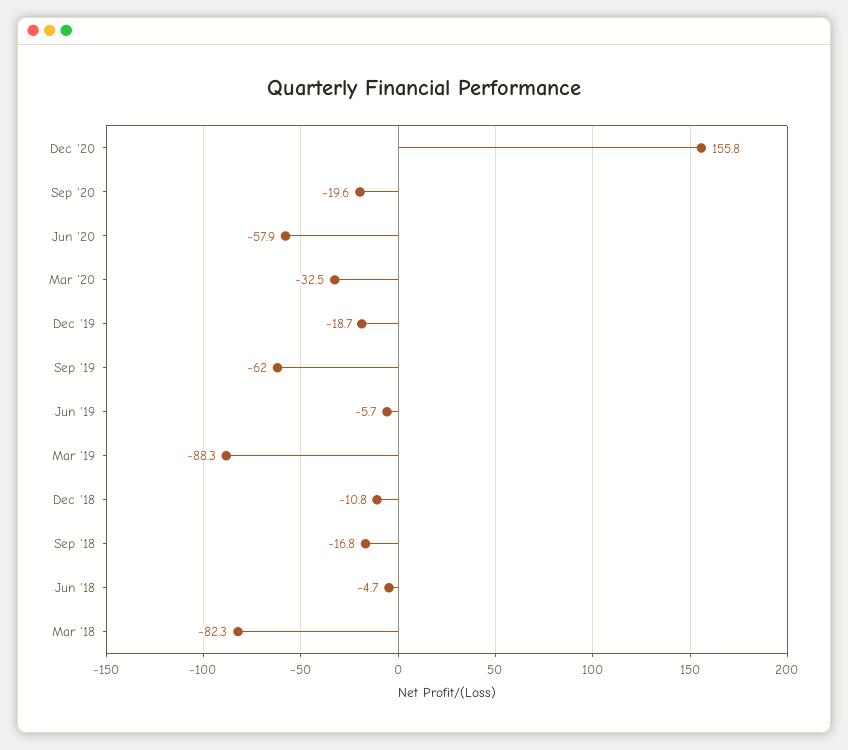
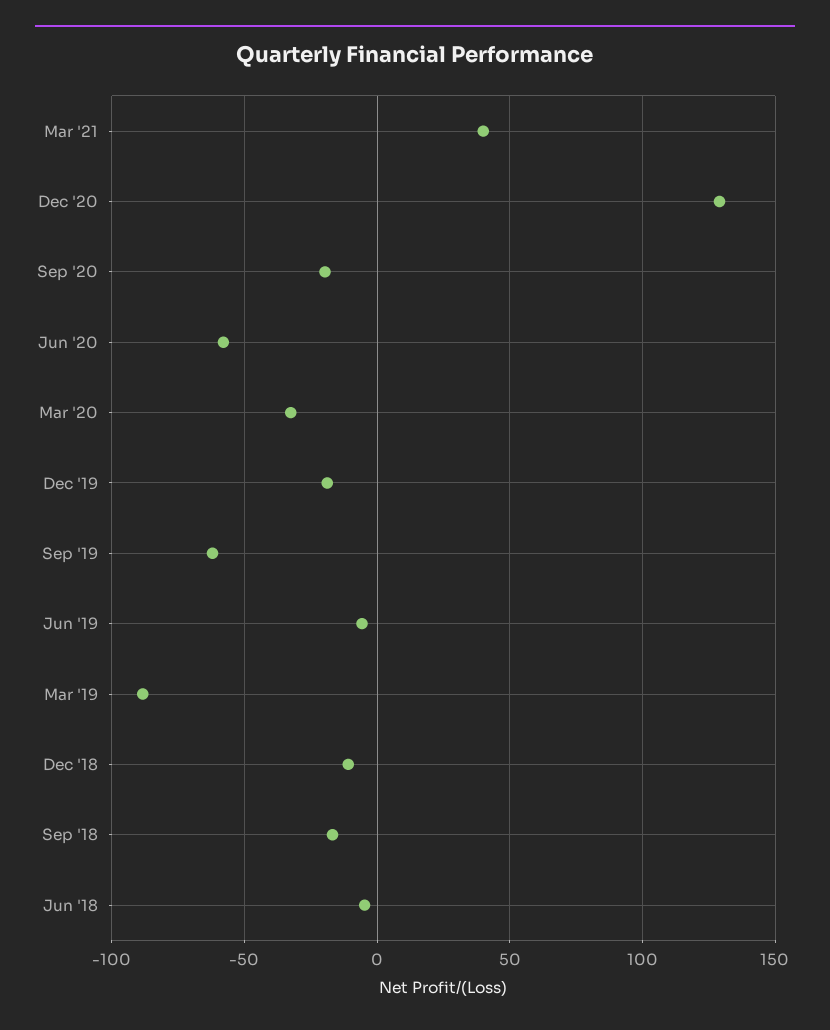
Dec '20: 155.8 -> 130
Mar '18: -82.3 -> none
Mar '21: none -> 40

